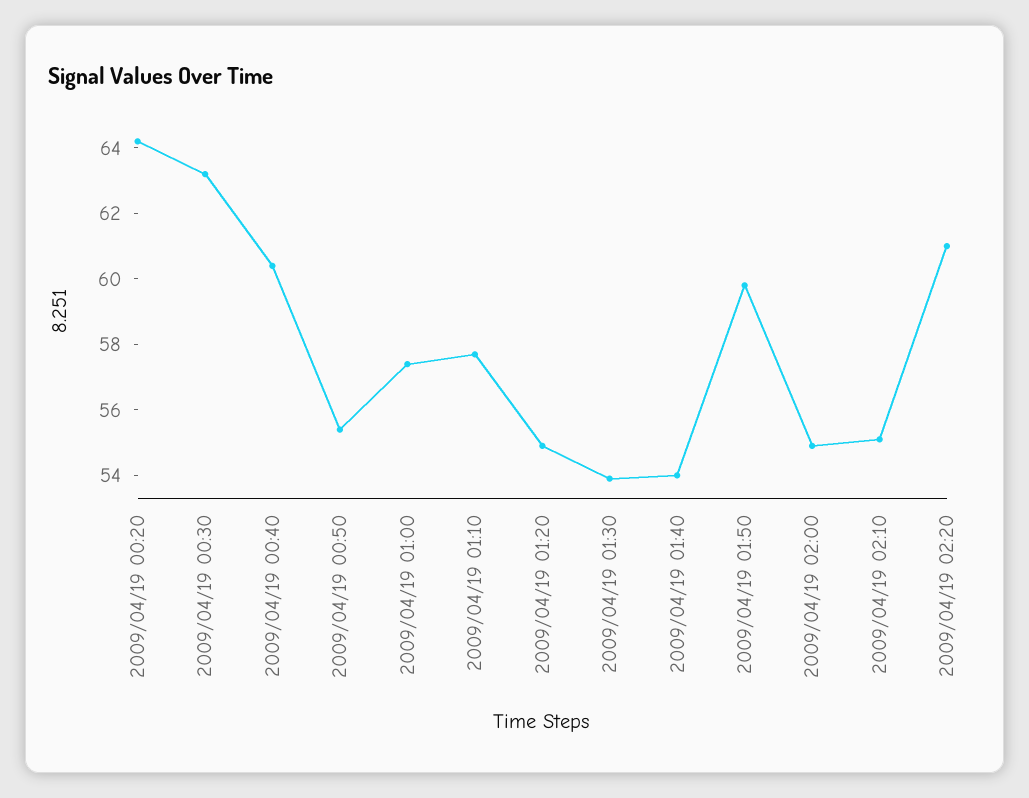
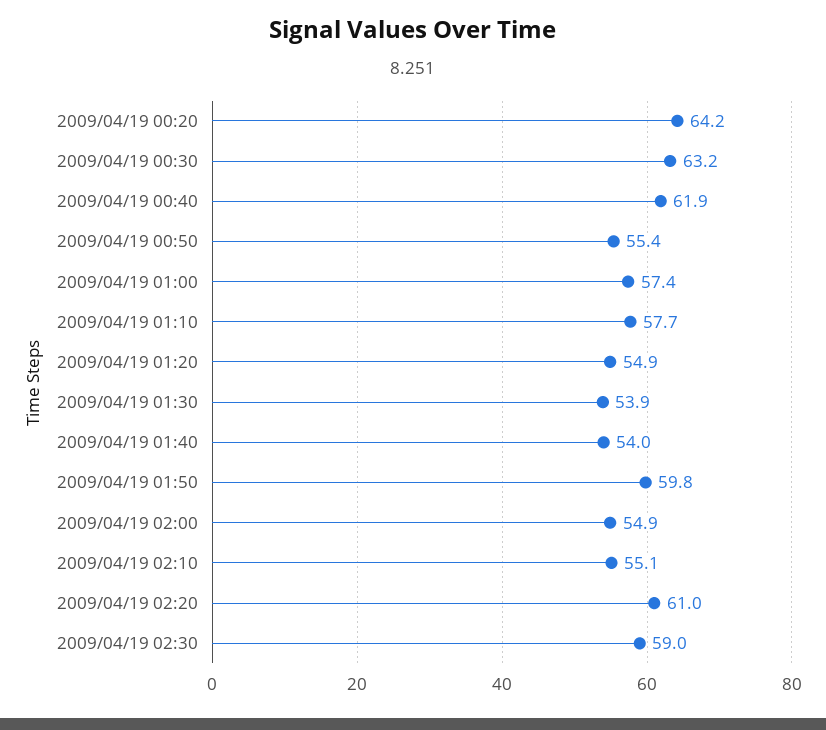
2009/04/19 00:40: 60.5 -> 61.9
2009/04/19 02:30: none -> 59

